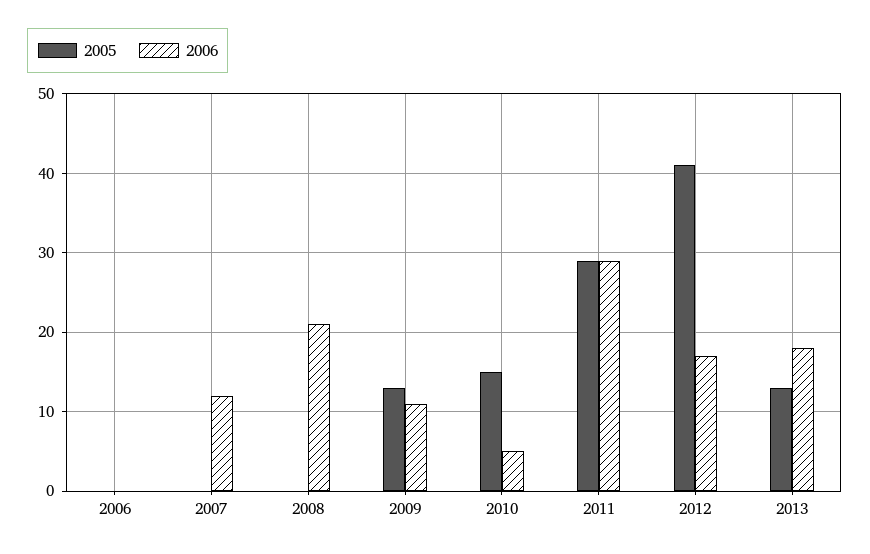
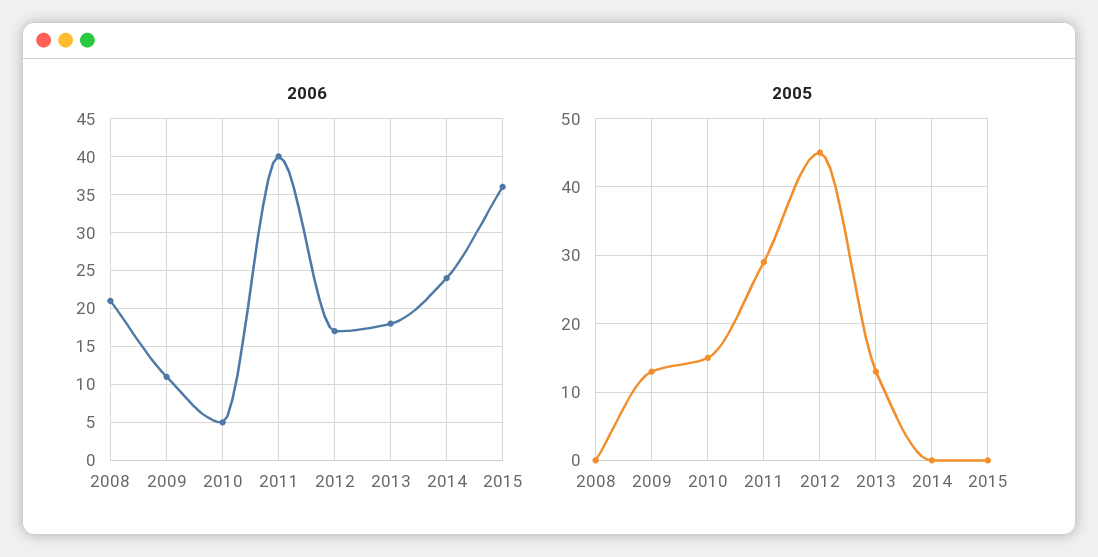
2005, 2006: 0 -> none
2006, 2006: 0 -> none
2005, 2007: 0 -> none
2006, 2007: 12 -> none
2006, 2011: 29 -> 40
2005, 2012: 41 -> 45
2006, 2014: none -> 24
2006, 2015: none -> 36
2005, 2014: none -> 0
2005, 2015: none -> 0

